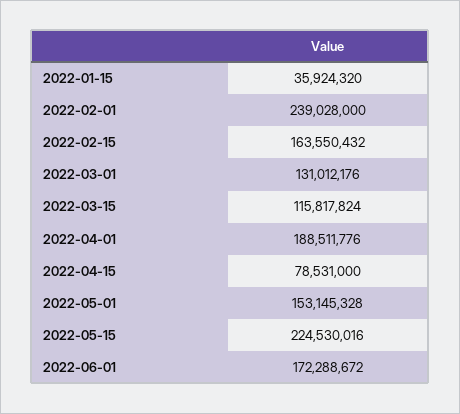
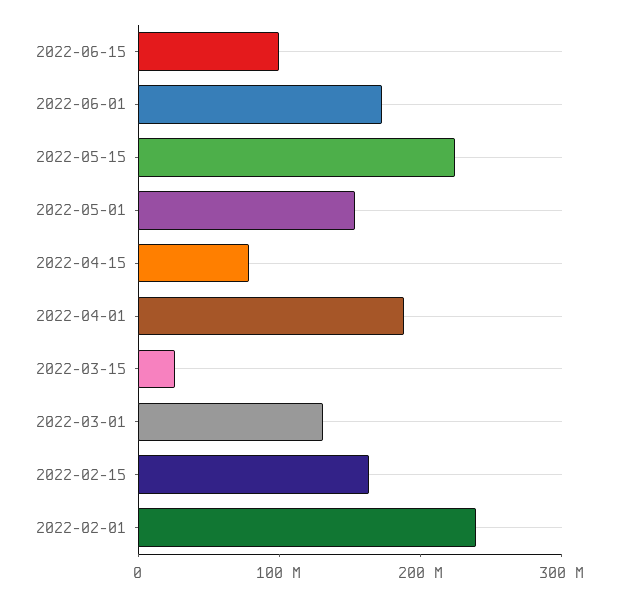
2022-01-15: 35924320 -> none
2022-03-15: 115817824 -> 20000000
2022-06-15: none -> 100000000

